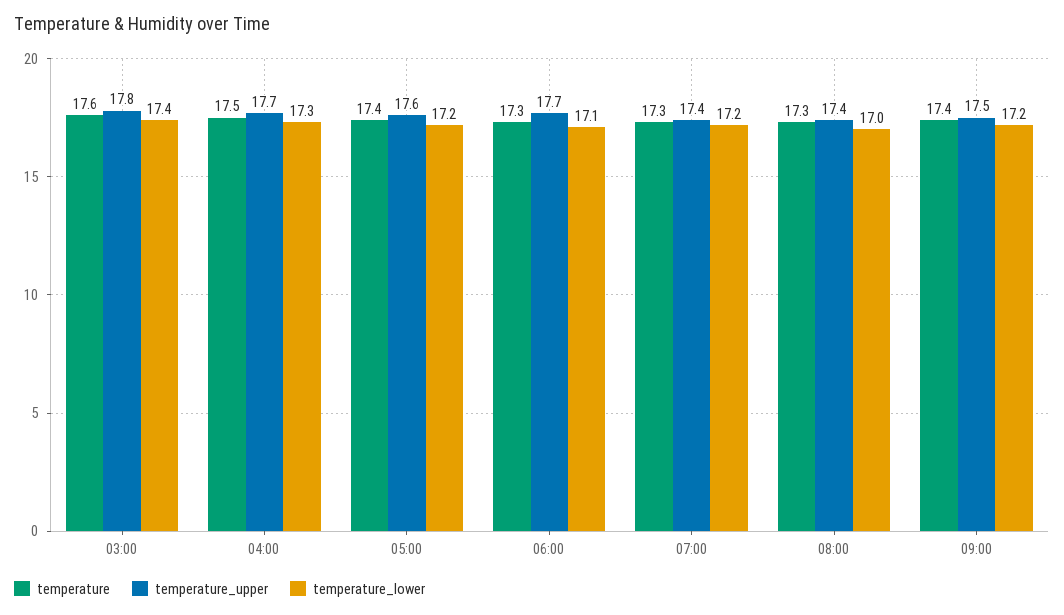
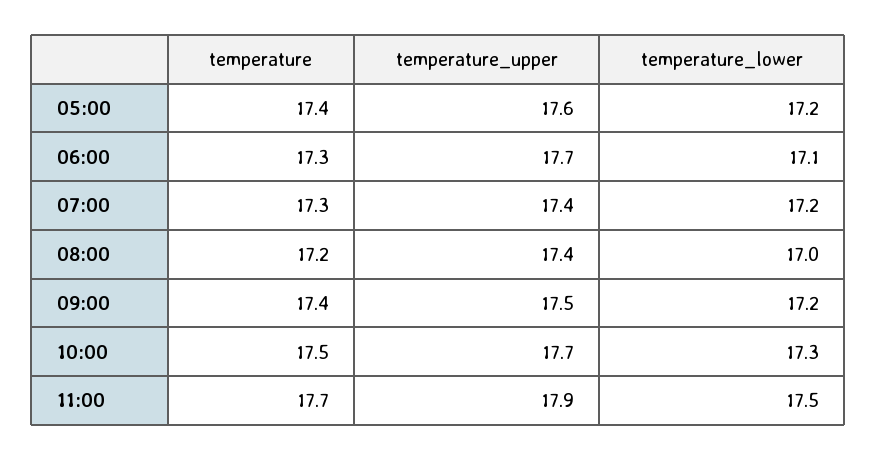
temperature, 03:00: 17.6 -> none
temperature_upper, 03:00: 17.8 -> none
temperature_lower, 03:00: 17.4 -> none
temperature, 04:00: 17.5 -> none
temperature_upper, 04:00: 17.7 -> none
temperature_lower, 04:00: 17.3 -> none
temperature, 08:00: 17.3 -> 17.2
temperature, 10:00: none -> 17.5
temperature_upper, 10:00: none -> 17.7
temperature_lower, 10:00: none -> 17.3
temperature, 11:00: none -> 17.7
temperature_upper, 11:00: none -> 17.9
temperature_lower, 11:00: none -> 17.5

